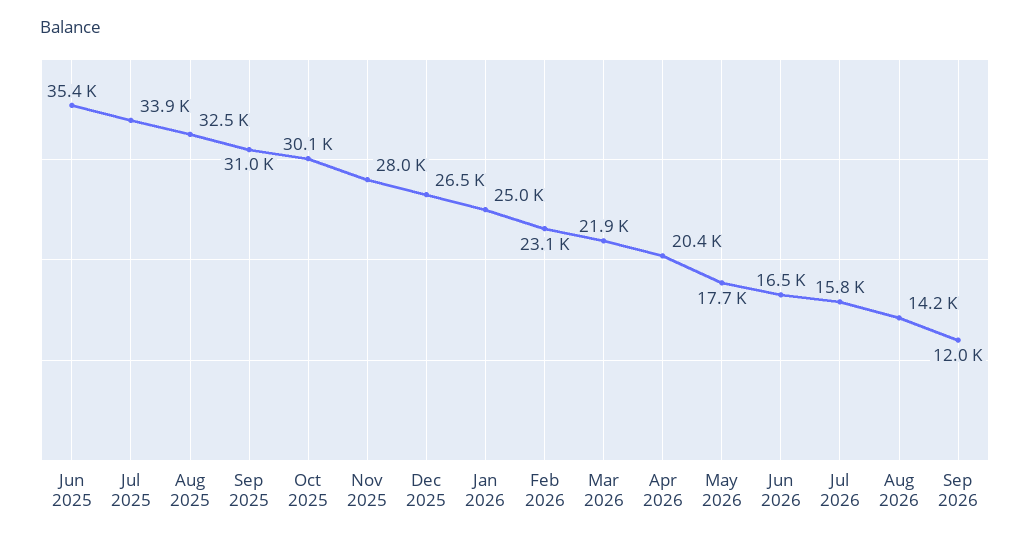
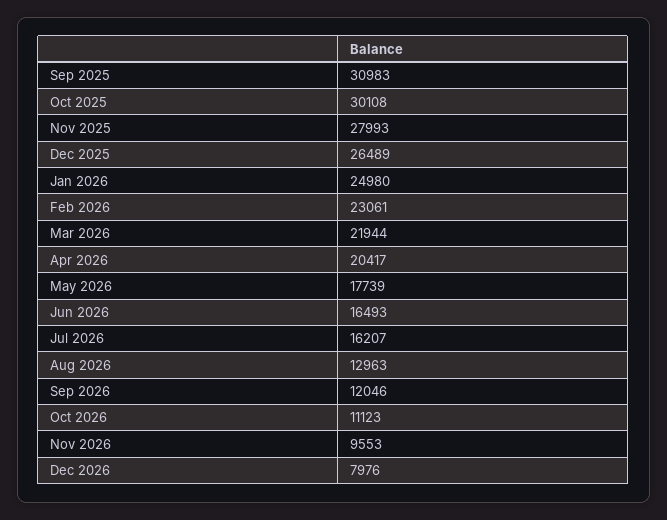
Jun 2025: 35400 -> none
Jul 2025: 33900 -> none
Aug 2025: 32500 -> none
Jul 2026: 15800 -> 16207
Aug 2026: 14200 -> 12963
Oct 2026: none -> 11123
Nov 2026: none -> 9553
Dec 2026: none -> 7976

